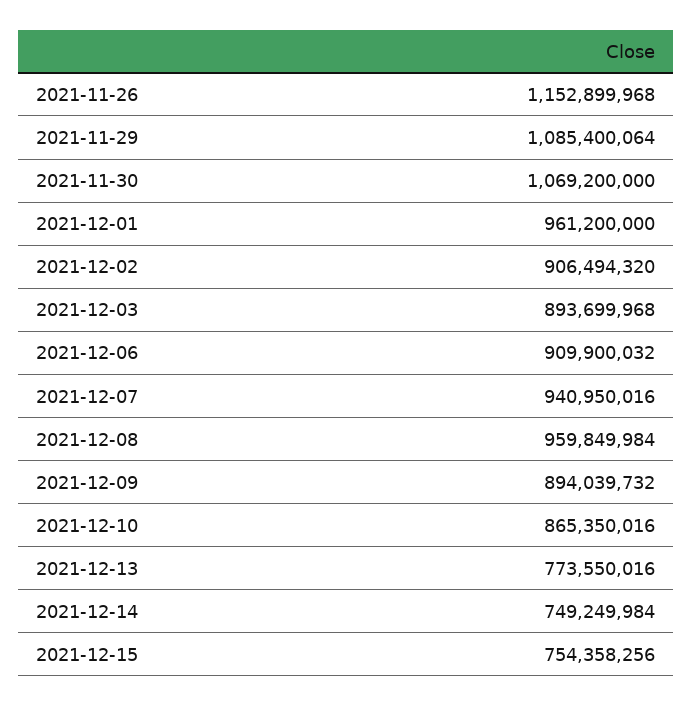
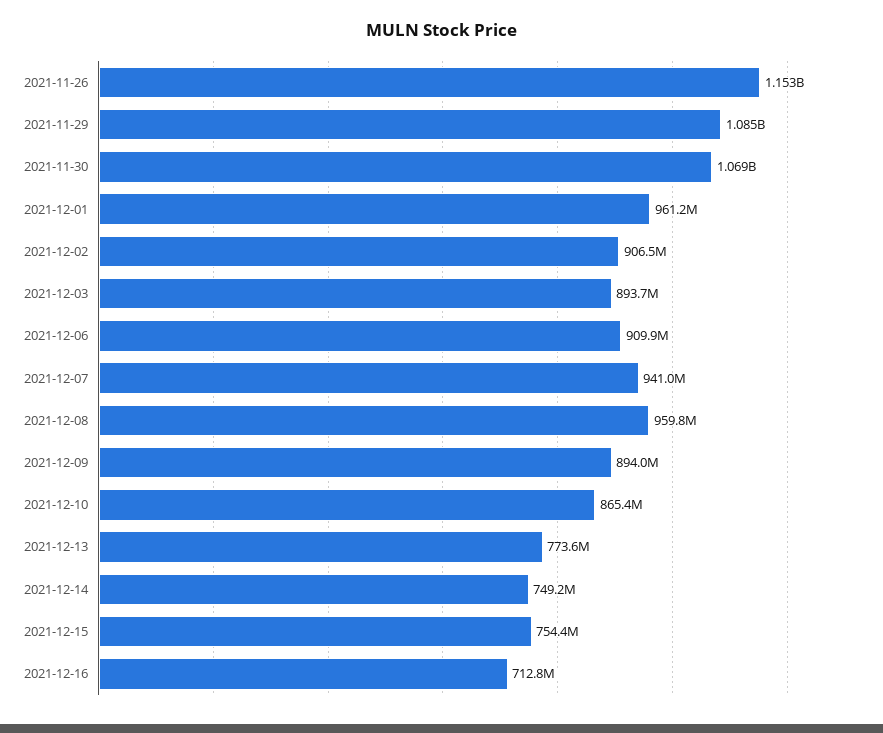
2021-12-16: none -> 712800000

